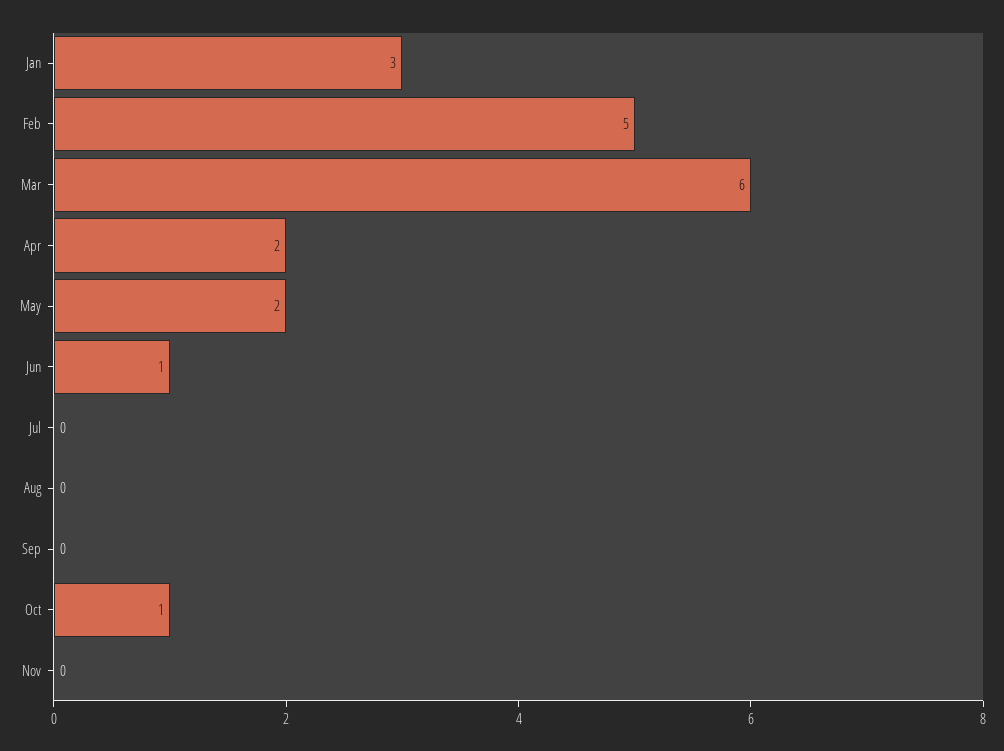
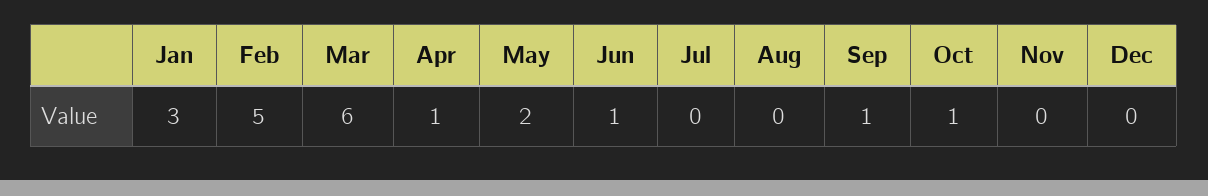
Apr: 2 -> 1
Sep: 0 -> 1
Dec: none -> 0

